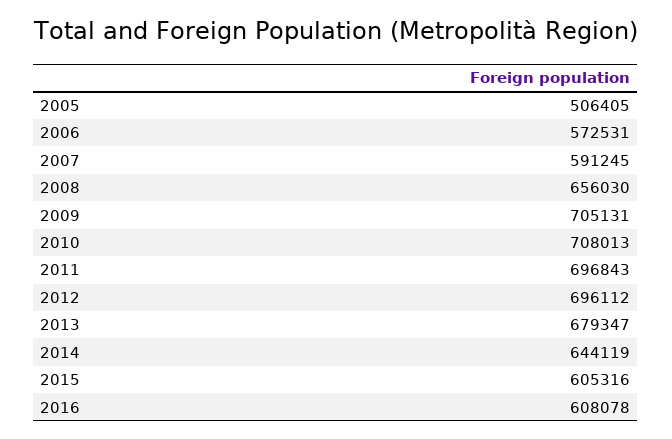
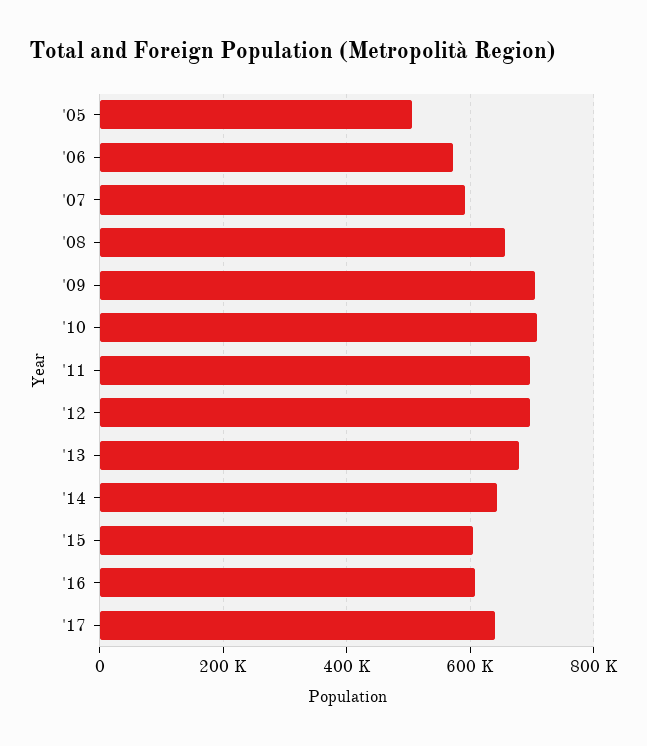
'17: none -> 640000

